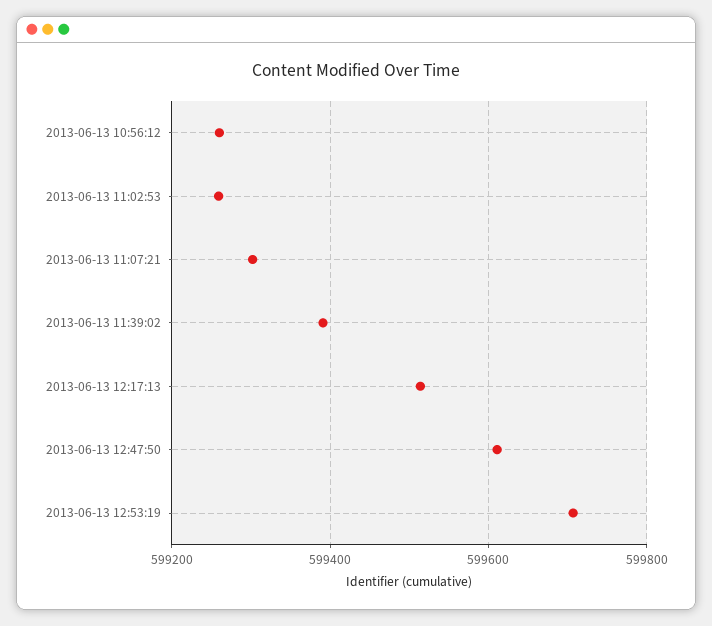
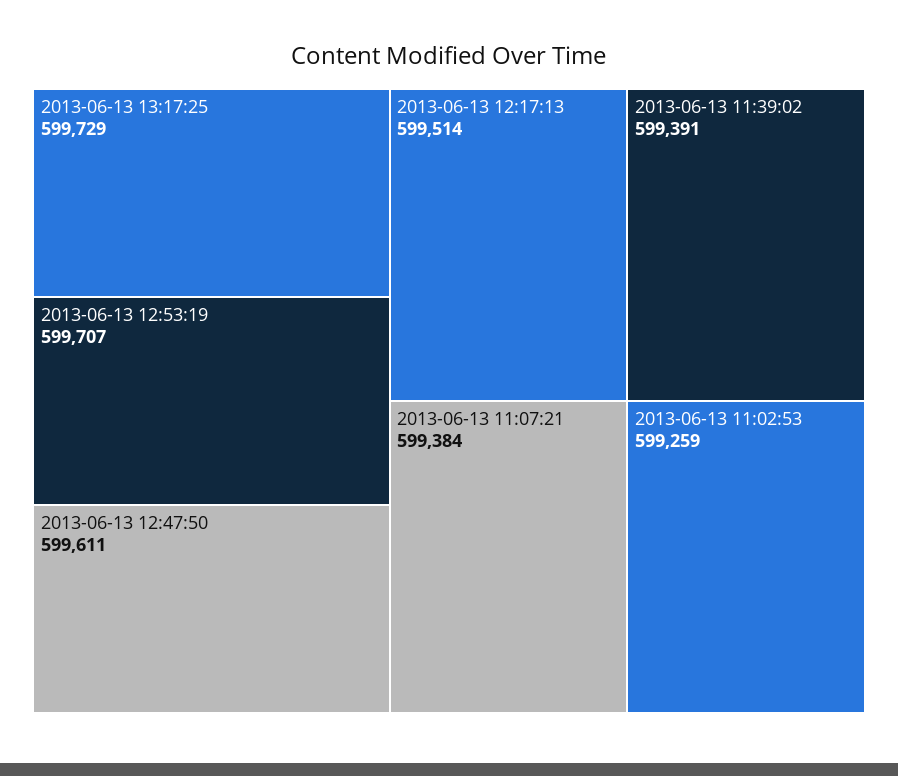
2013-06-13 10:56:12: 599260 -> none
2013-06-13 11:07:21: 599300 -> 599384
2013-06-13 13:17:25: none -> 599729

